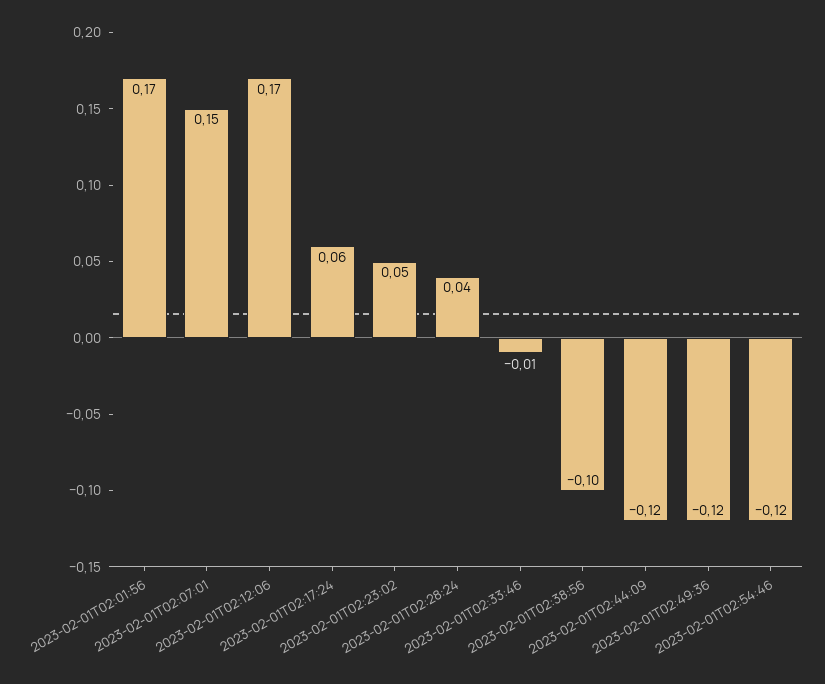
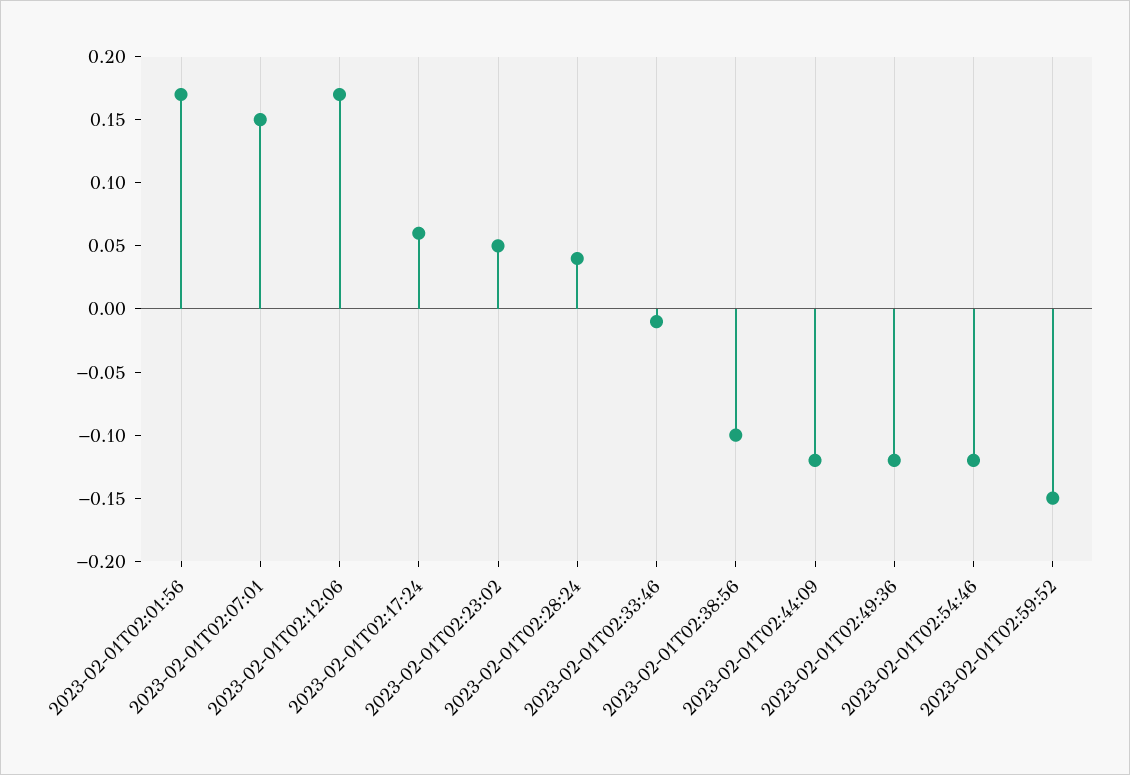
2023-02-01T02:59:52: none -> -0.15

